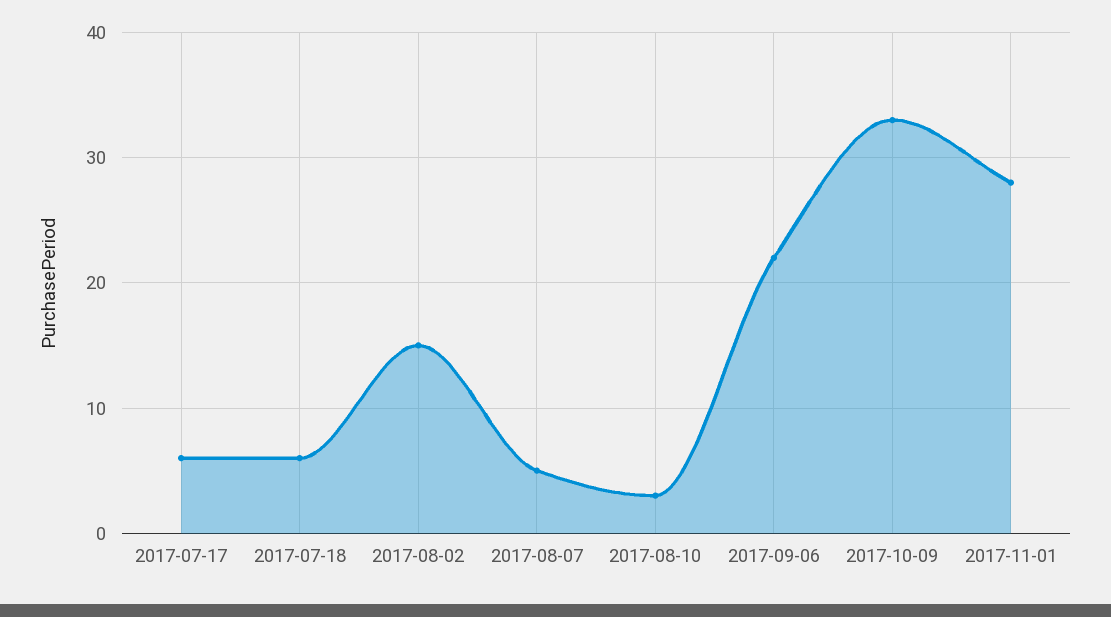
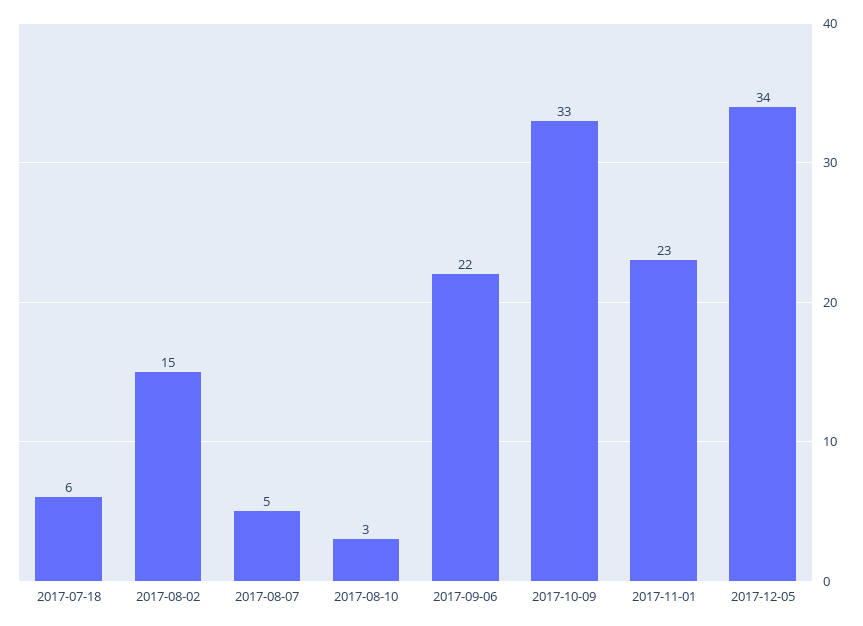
2017-07-17: 6 -> none
2017-11-01: 28 -> 23
2017-12-05: none -> 34

